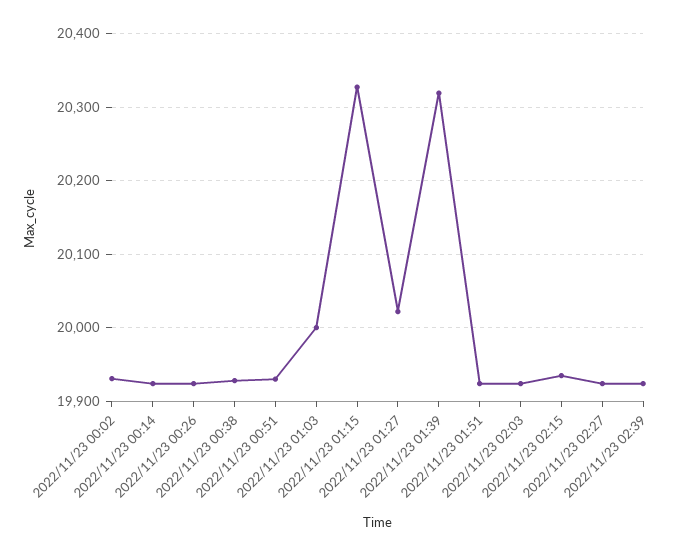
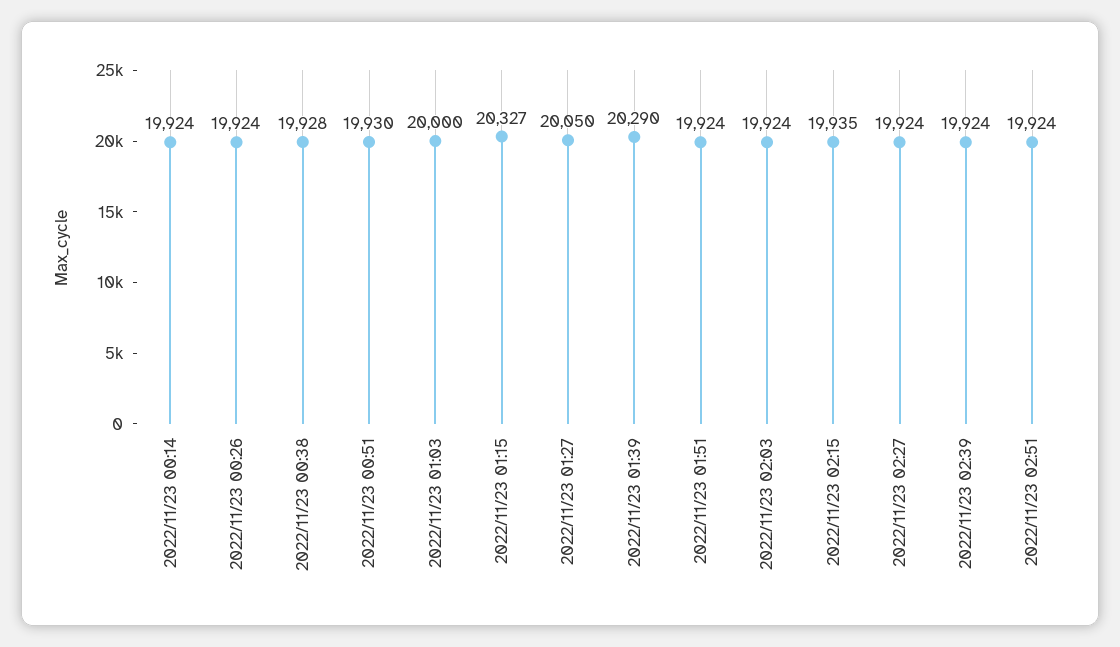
2022/11/23 00:02: 19930 -> none
2022/11/23 01:27: 20020 -> 20050
2022/11/23 01:39: 20320 -> 20290
2022/11/23 02:51: none -> 19924

